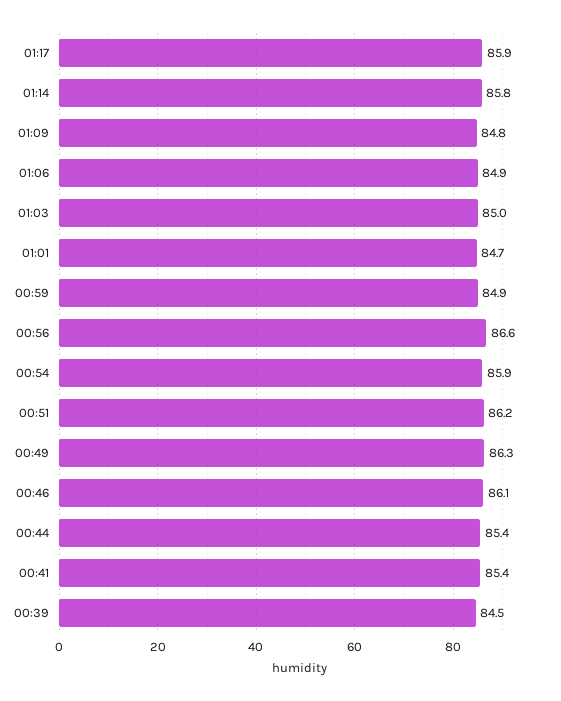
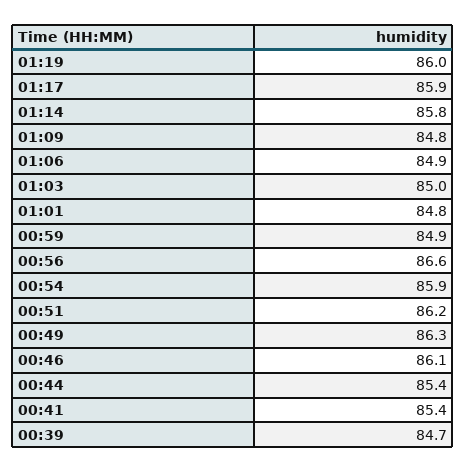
01:01: 84.7 -> 84.8
00:39: 84.5 -> 84.7
01:19: none -> 86

